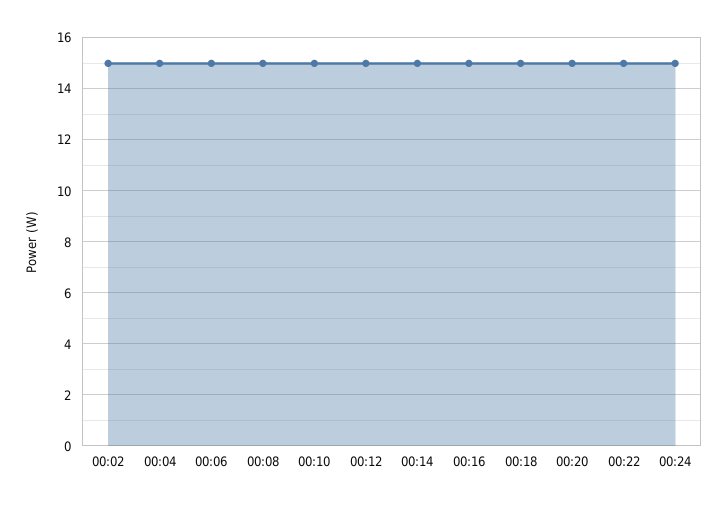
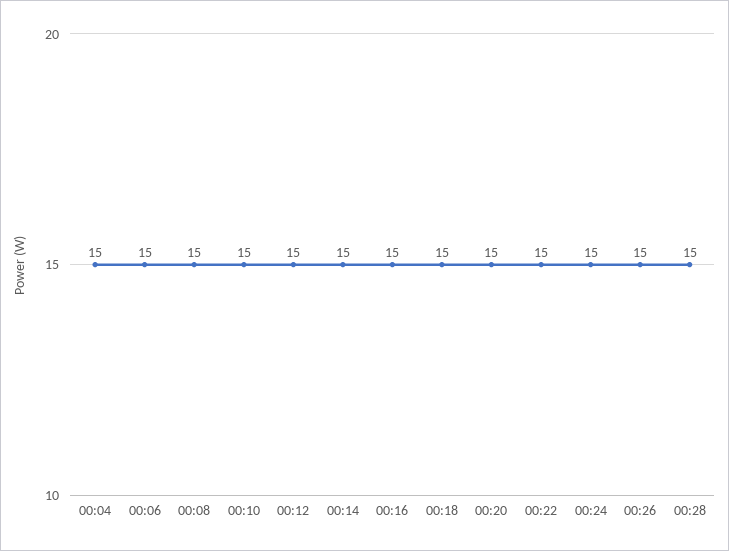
00:02: 15 -> none
00:26: none -> 15
00:28: none -> 15

